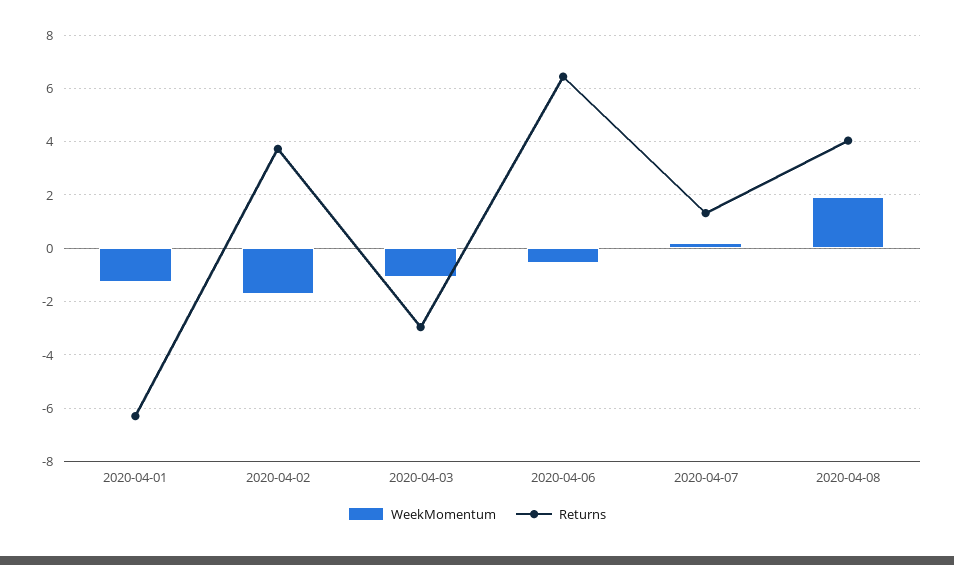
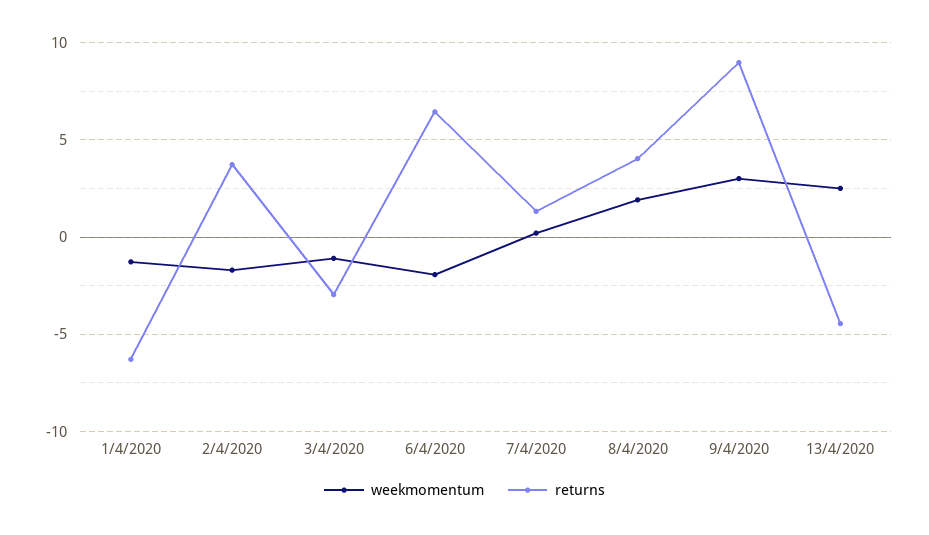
WeekMomentum, 2020-04-06: -0.5 -> -2
WeekMomentum, 9/4/2020: none -> 3
Returns, 9/4/2020: none -> 9
WeekMomentum, 13/4/2020: none -> 2.5
Returns, 13/4/2020: none -> -4.5

